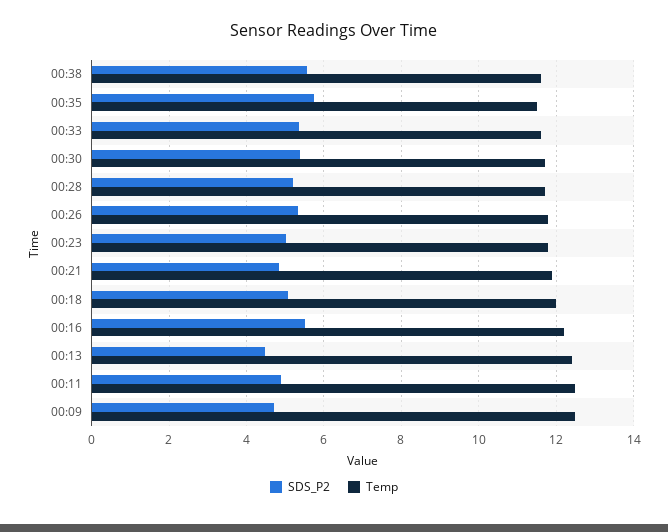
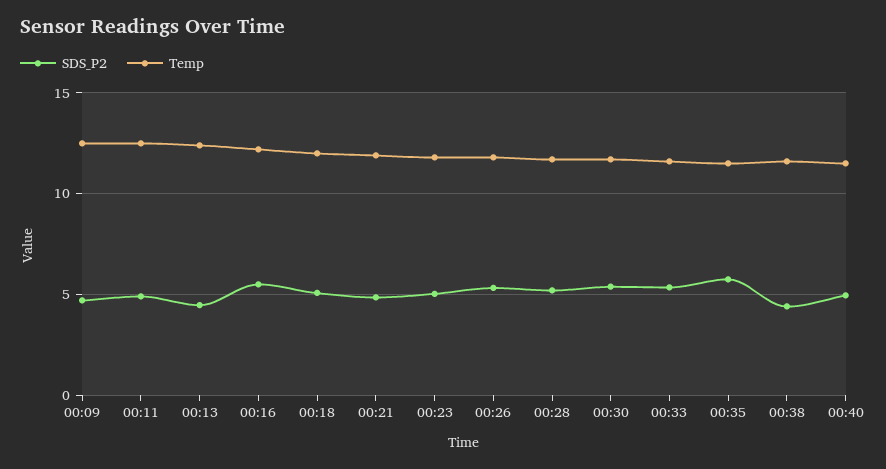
SDS_P2, 00:38: 5.6 -> 4.5
SDS_P2, 00:40: none -> 5
Temp, 00:40: none -> 11.5

